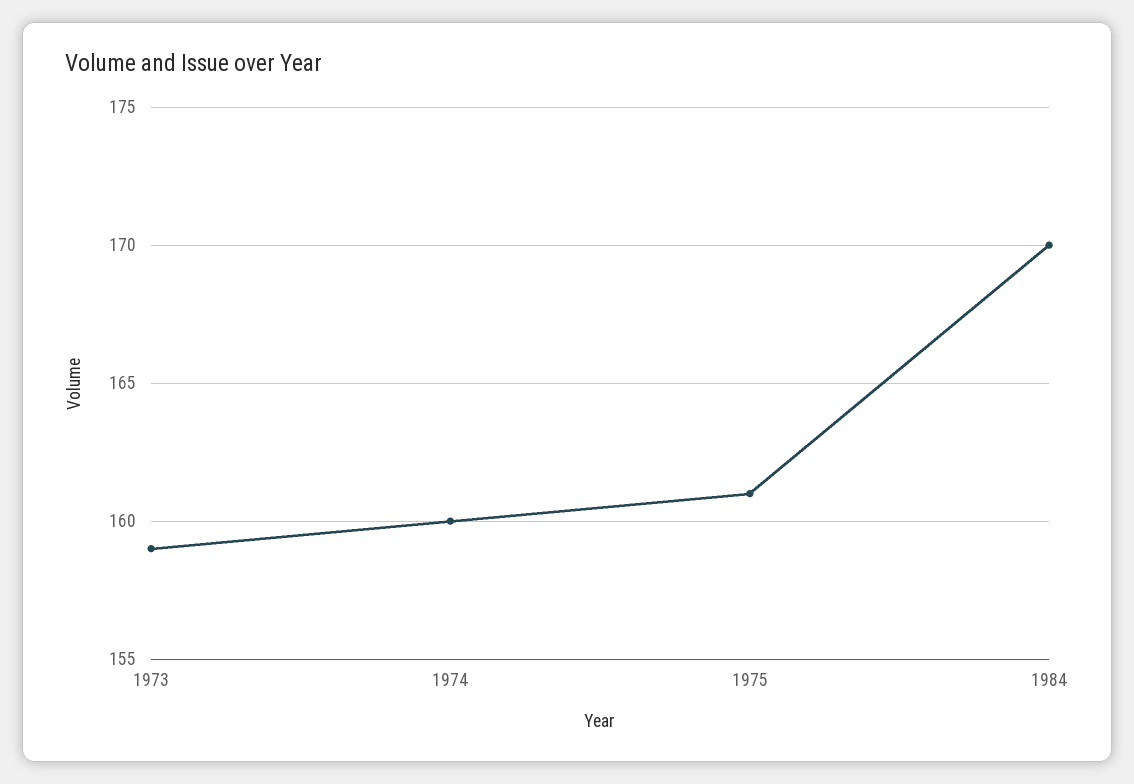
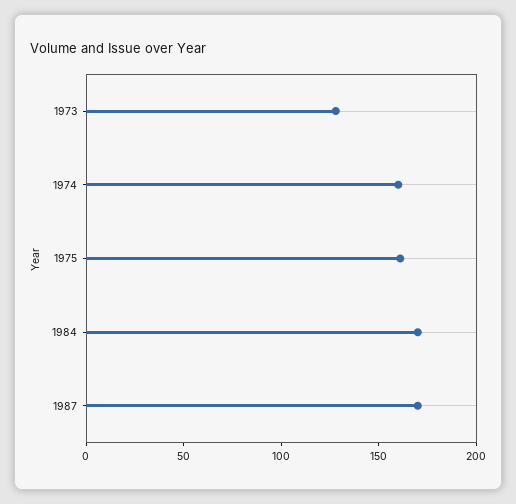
1973: 159 -> 130
1987: none -> 170

